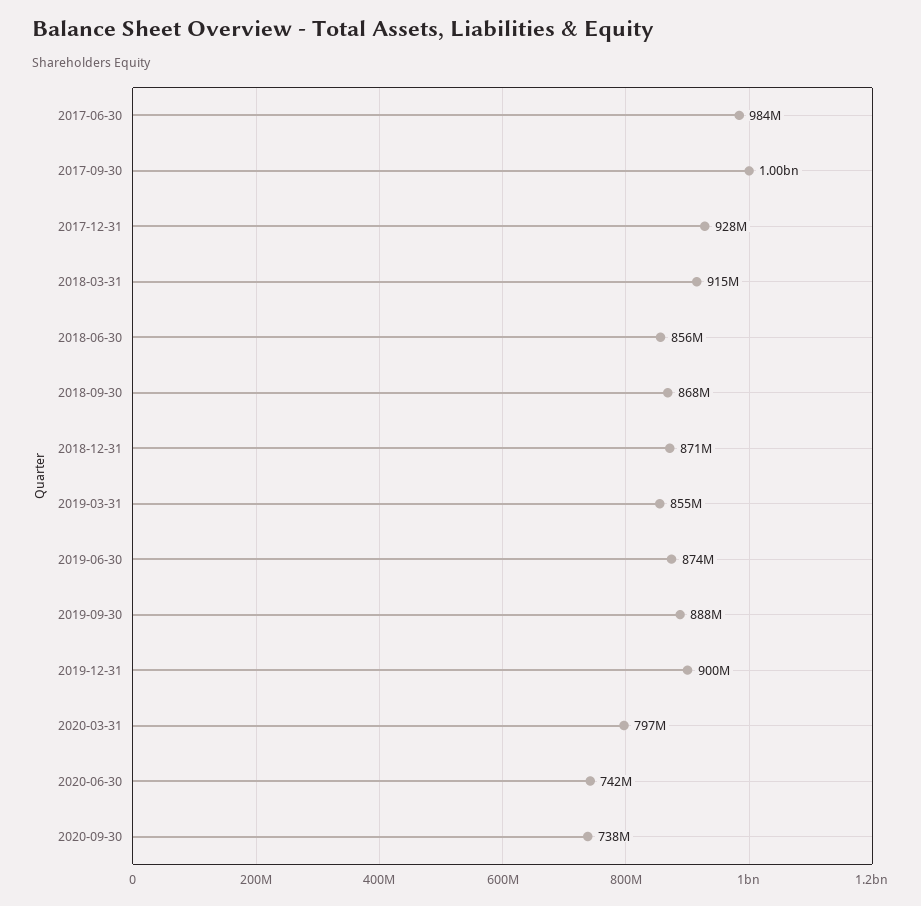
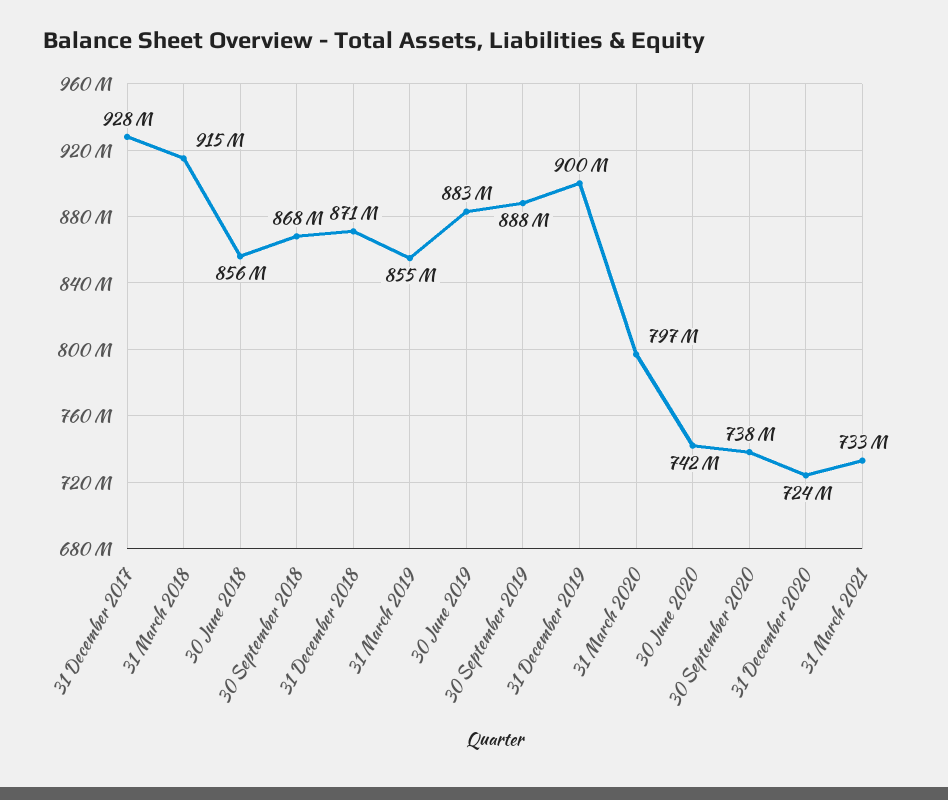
2017-06-30: 984000000 -> none
2017-09-30: 1000000000 -> none
2019-06-30: 874000000 -> 883000000
31 December 2020: none -> 724000000
31 March 2021: none -> 733000000

